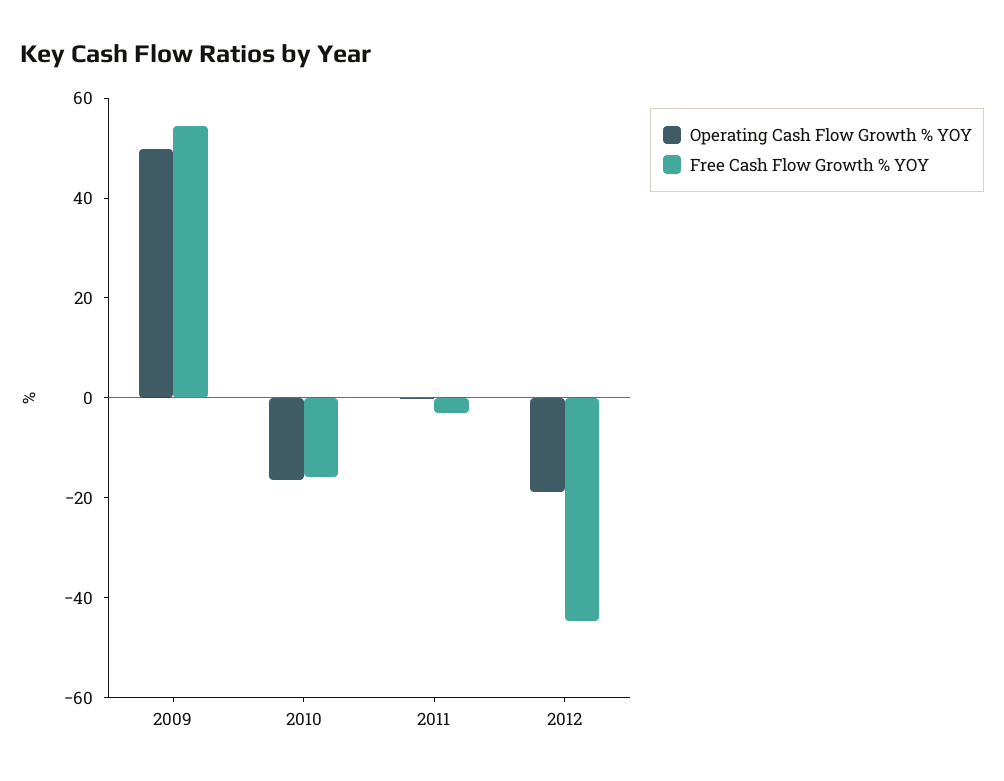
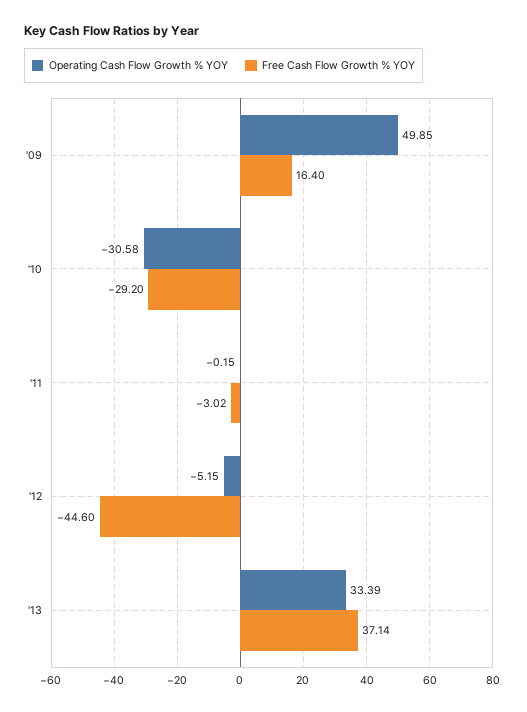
Free Cash Flow Growth % YOY, 2009: 55 -> 16.4
Operating Cash Flow Growth % YOY, 2010: -15 -> -30.58
Free Cash Flow Growth % YOY, 2010: -15 -> -29.2
Operating Cash Flow Growth % YOY, 2012: -20 -> -5.15
Operating Cash Flow Growth % YOY, '13: none -> 33.39
Free Cash Flow Growth % YOY, '13: none -> 37.14

